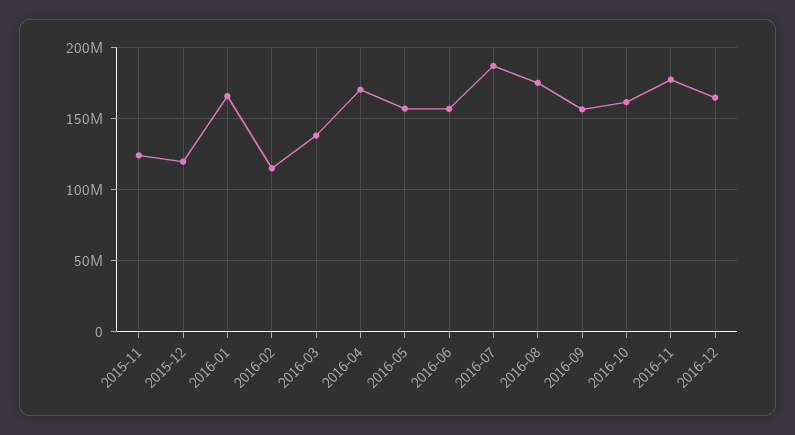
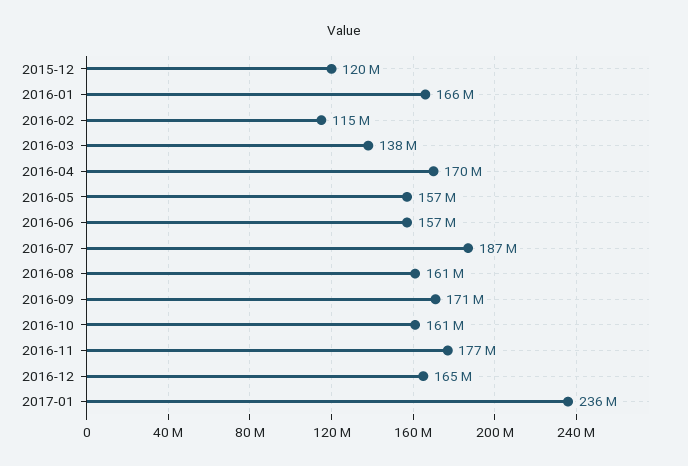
2015-11: 125000000 -> none
2016-08: 175000000 -> 161000000
2016-09: 155000000 -> 171000000
2017-01: none -> 236000000

